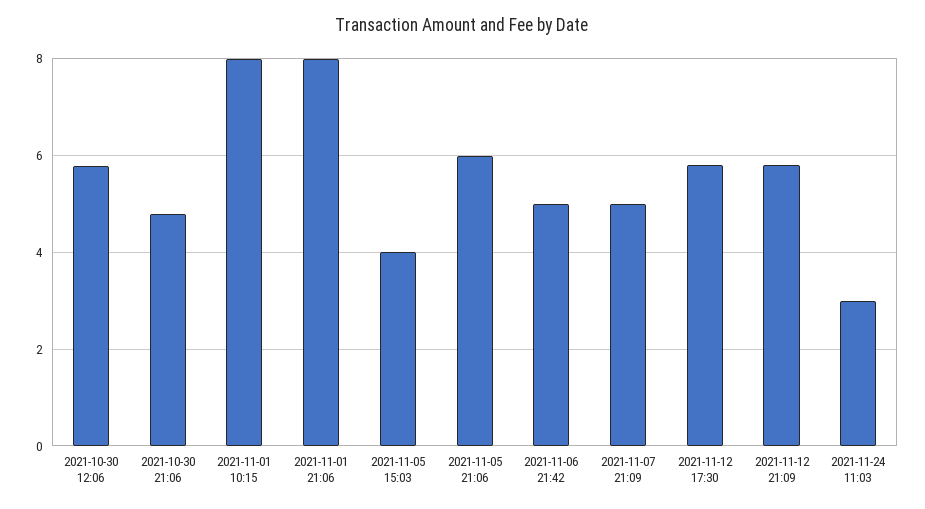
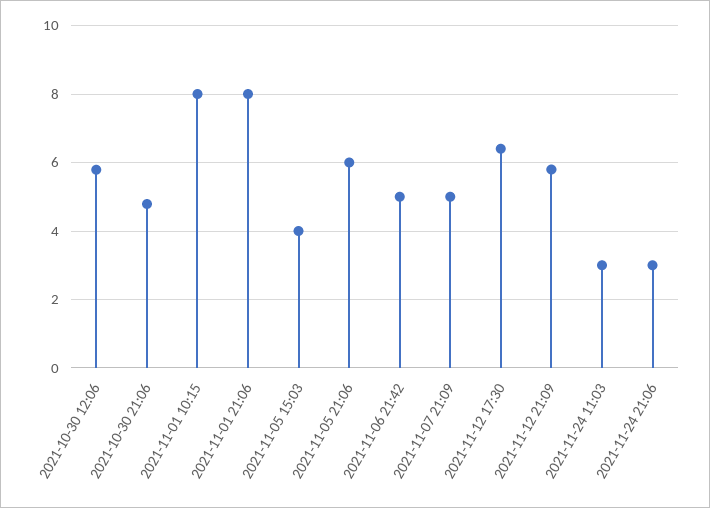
2021-11-12 17:30: 5.8 -> 6.4
2021-11-24 21:06: none -> 3

